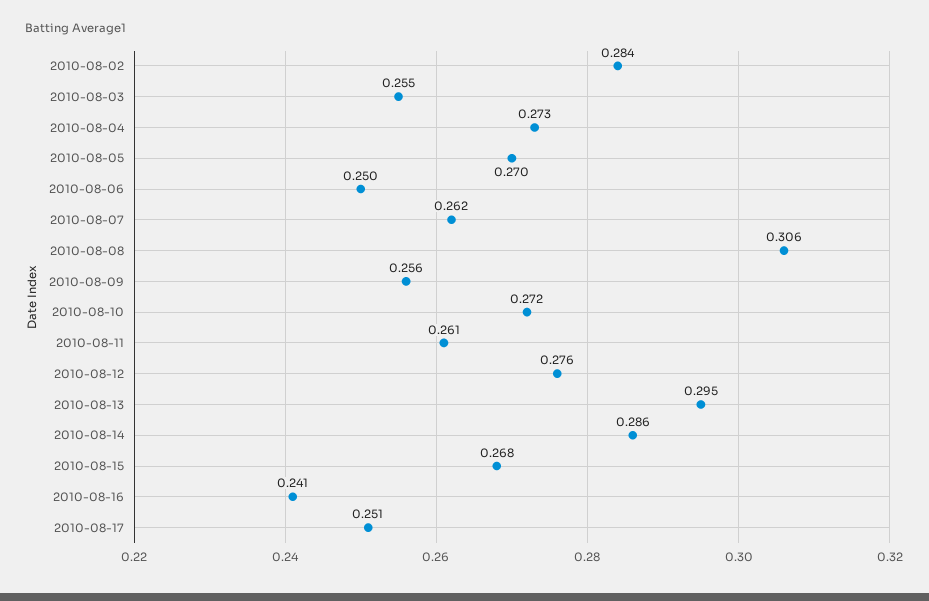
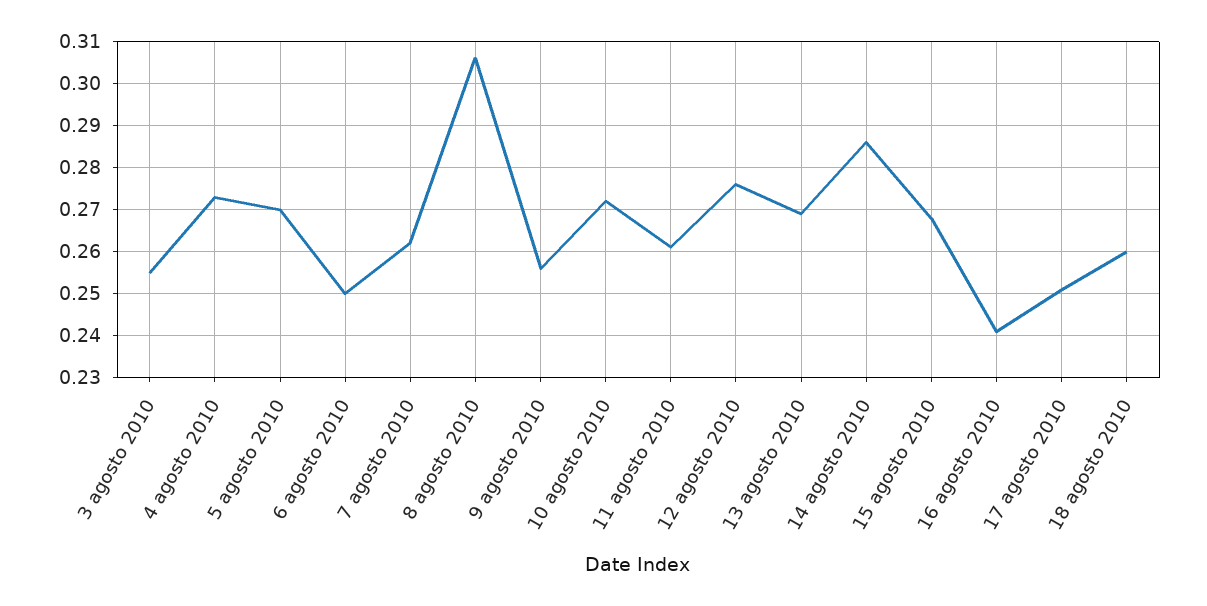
2010-08-02: 0.284 -> none
2010-08-13: 0.295 -> 0.27
18 agosto 2010: none -> 0.26

